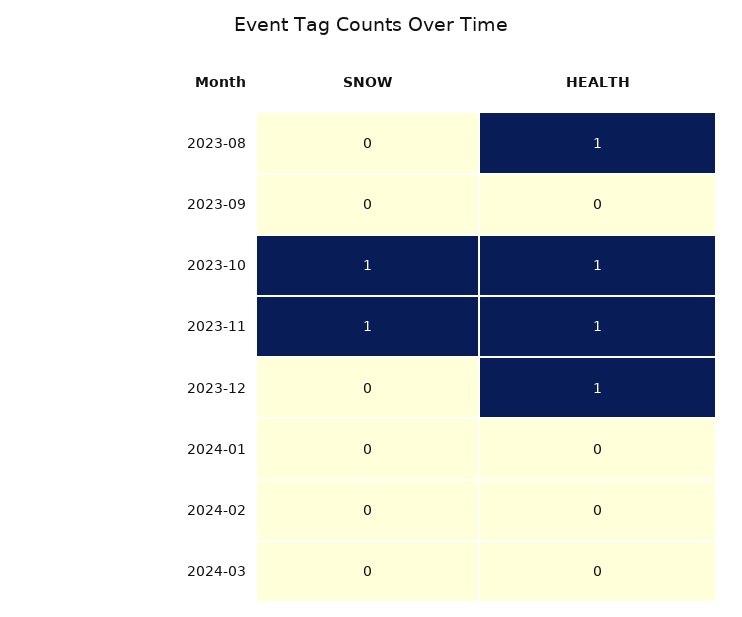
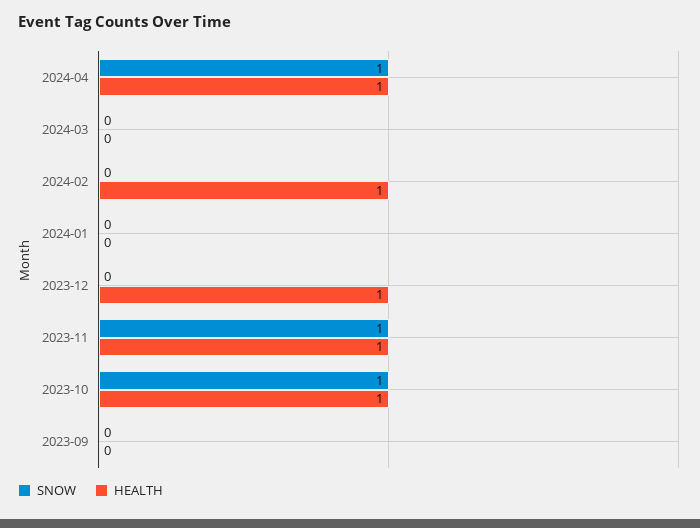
SNOW, 2023-08: 0 -> none
HEALTH, 2023-08: 1 -> none
HEALTH, 2024-02: 0 -> 1
SNOW, 2024-04: none -> 1
HEALTH, 2024-04: none -> 1

